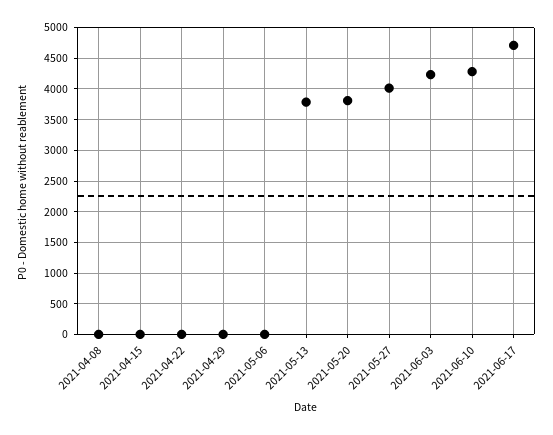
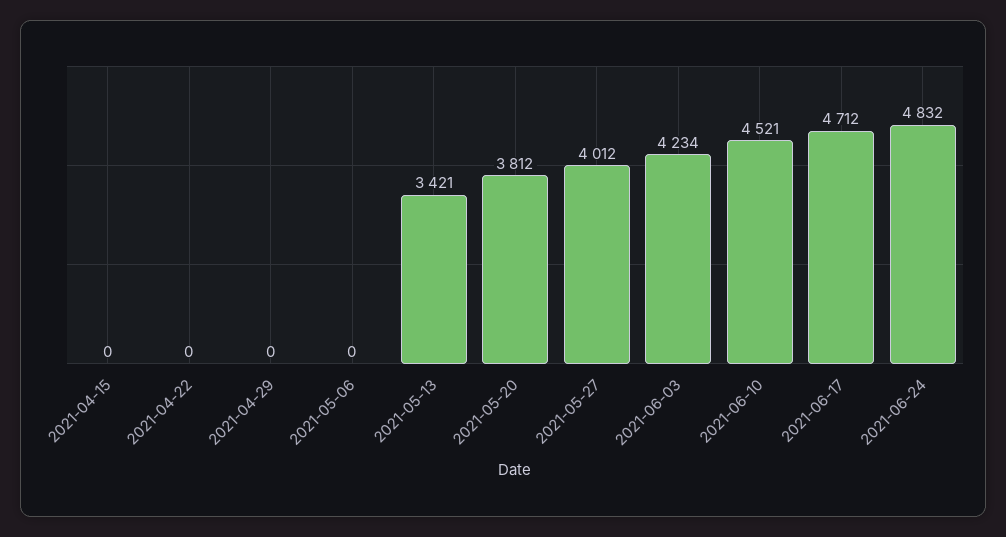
2021-04-08: 0 -> none
2021-05-13: 3800 -> 3421
2021-06-10: 4300 -> 4521
2021-06-24: none -> 4832

